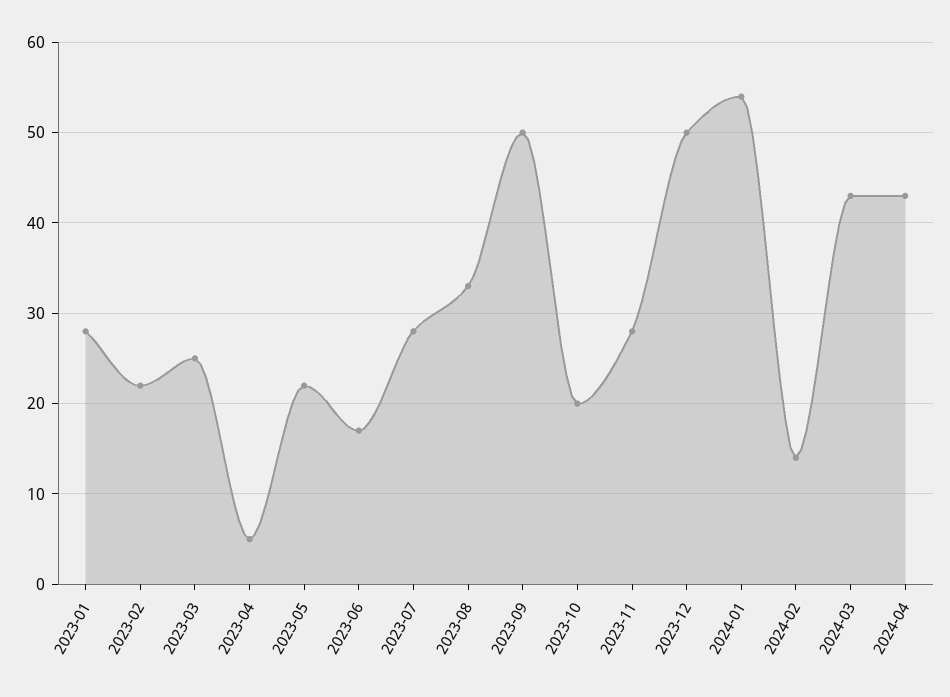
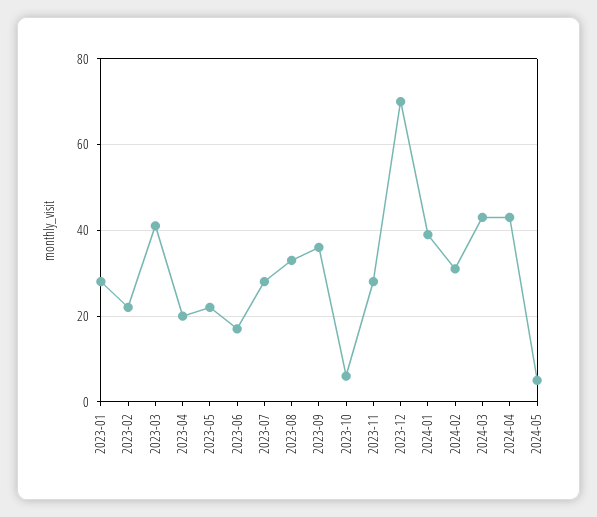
2023-03: 25 -> 40
2023-04: 5 -> 20
2023-09: 50 -> 35
2023-10: 20 -> 5
2023-12: 50 -> 70
2024-01: 54 -> 40
2024-02: 14 -> 30
2024-05: none -> 5

